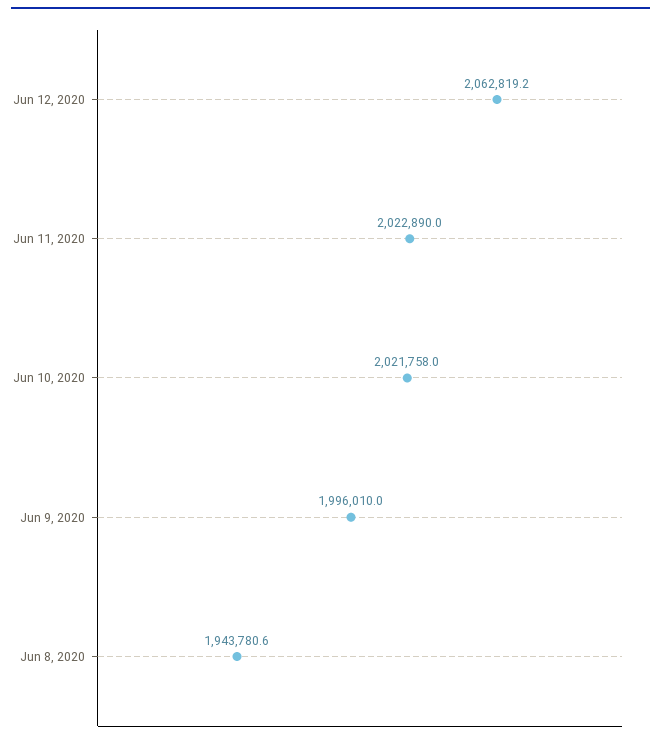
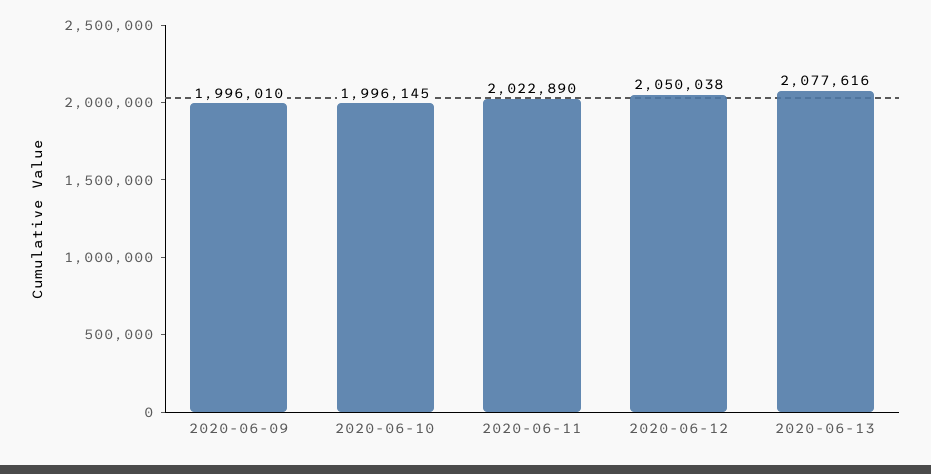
Jun 12, 2020: 2062819.2 -> 2050038
Jun 10, 2020: 2021758 -> 1996145
Jun 8, 2020: 1943780.6 -> none
2020-06-13: none -> 2077616

